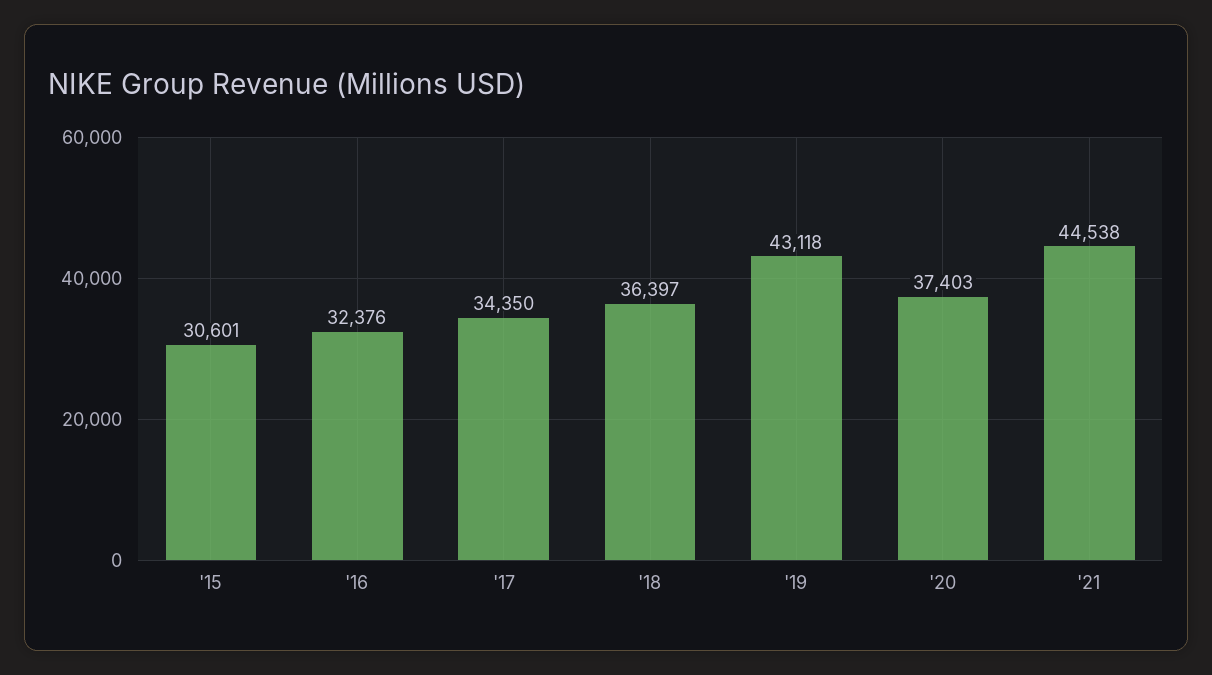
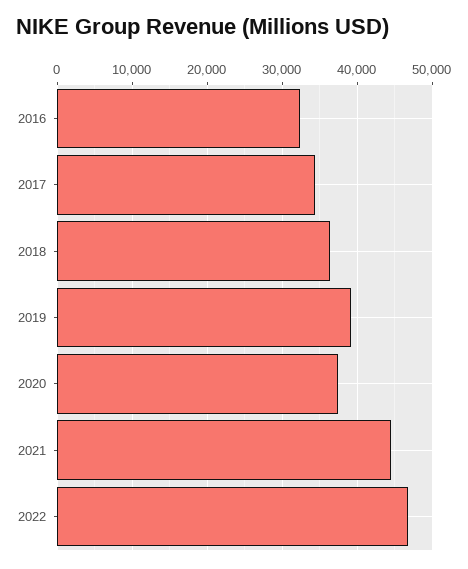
'15: 30601 -> none
'19: 43118 -> 39000
2022: none -> 47000

